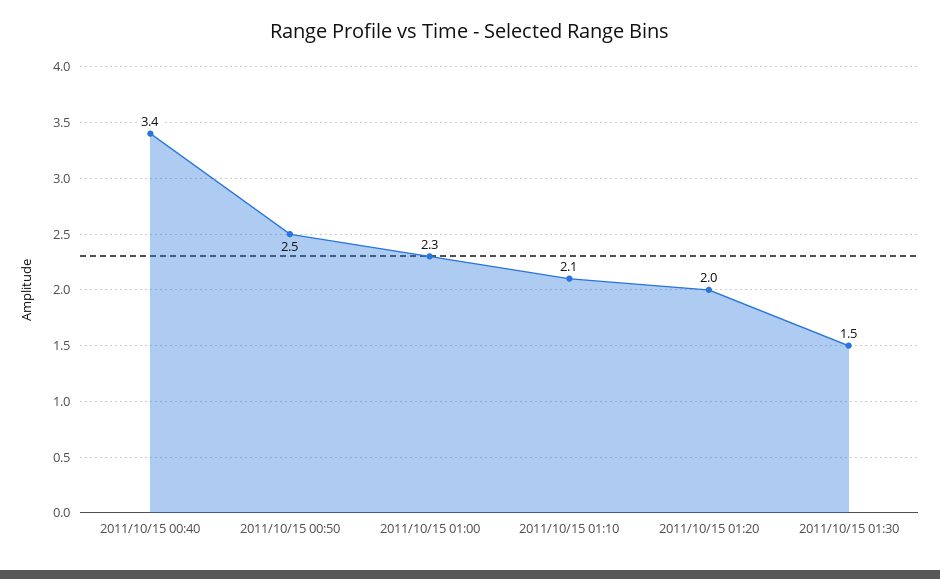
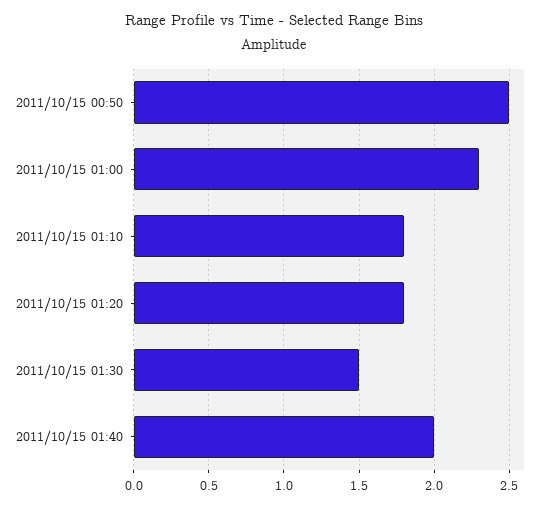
2011/10/15 00:40: 3.4 -> none
2011/10/15 01:10: 2.1 -> 1.8
2011/10/15 01:20: 2 -> 1.8
2011/10/15 01:40: none -> 2

